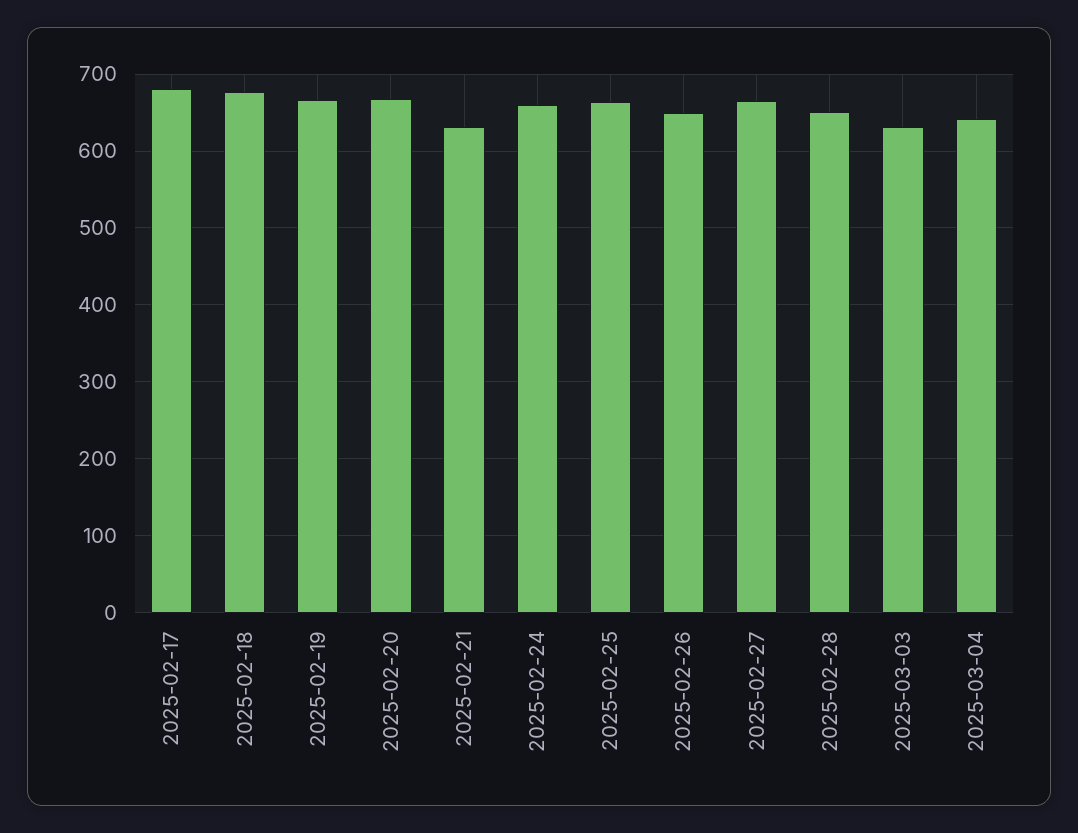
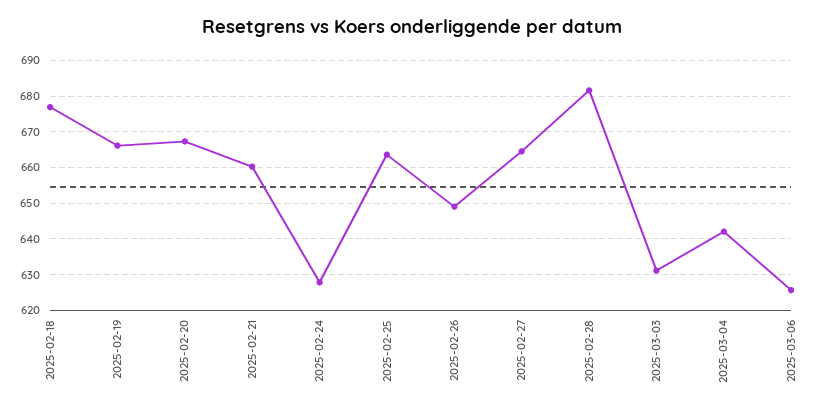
2025-02-17: 680 -> none
2025-02-21: 630 -> 660
2025-02-24: 660 -> 628
2025-02-28: 650 -> 682
2025-03-06: none -> 626

